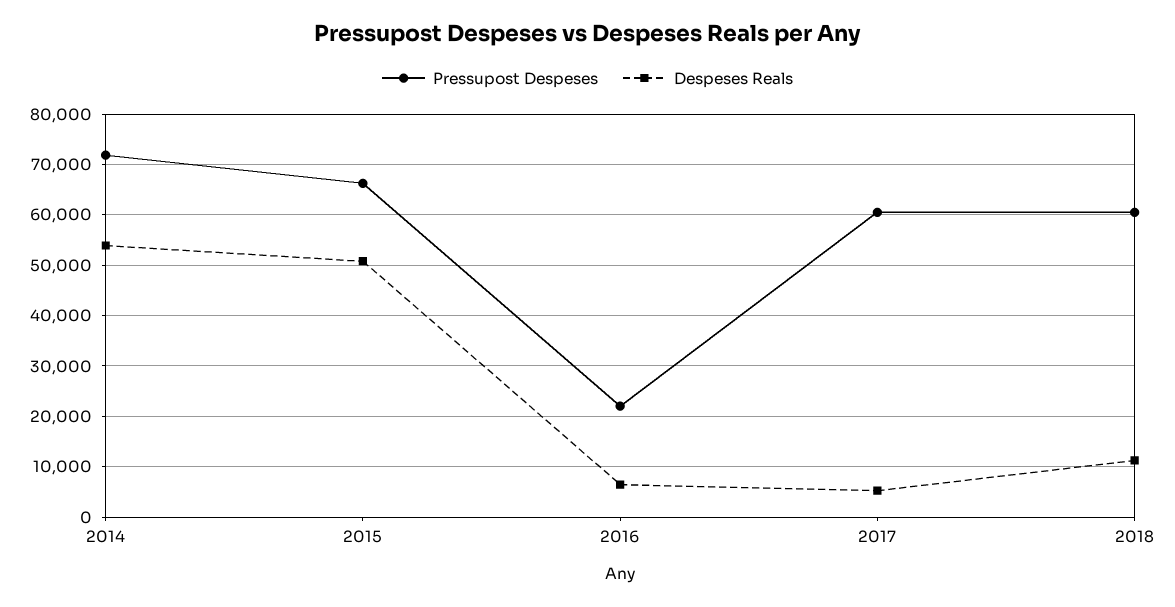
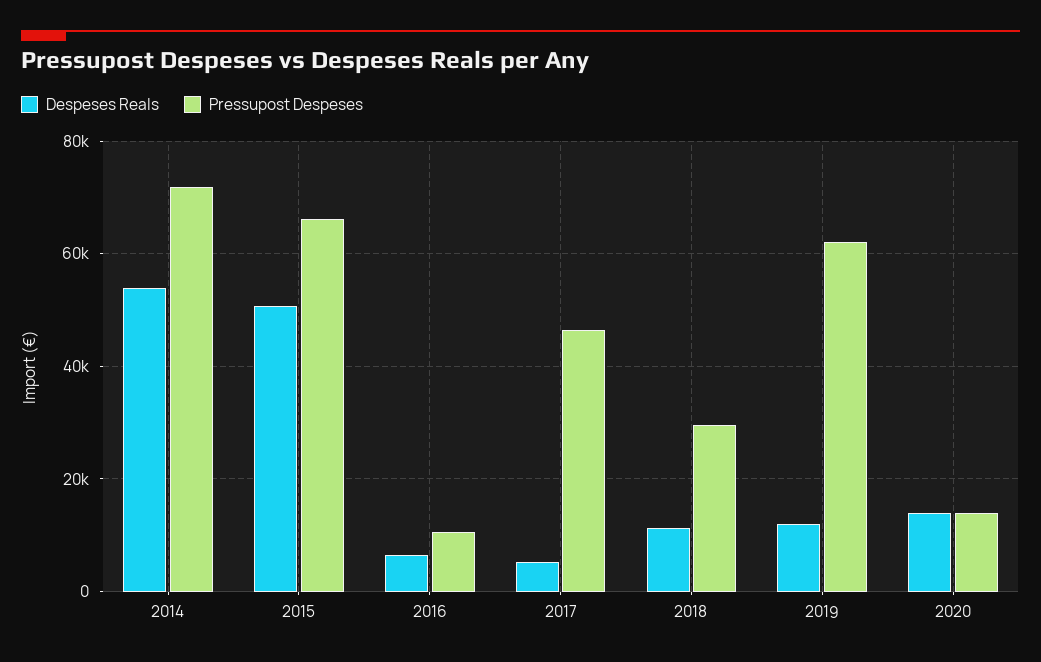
Pressupost Despeses, 2016: 22000 -> 10000
Pressupost Despeses, 2017: 60000 -> 46000
Pressupost Despeses, 2018: 60000 -> 30000
Despeses Reals, 2019: none -> 12000
Pressupost Despeses, 2019: none -> 62000
Despeses Reals, 2020: none -> 14000
Pressupost Despeses, 2020: none -> 14000

